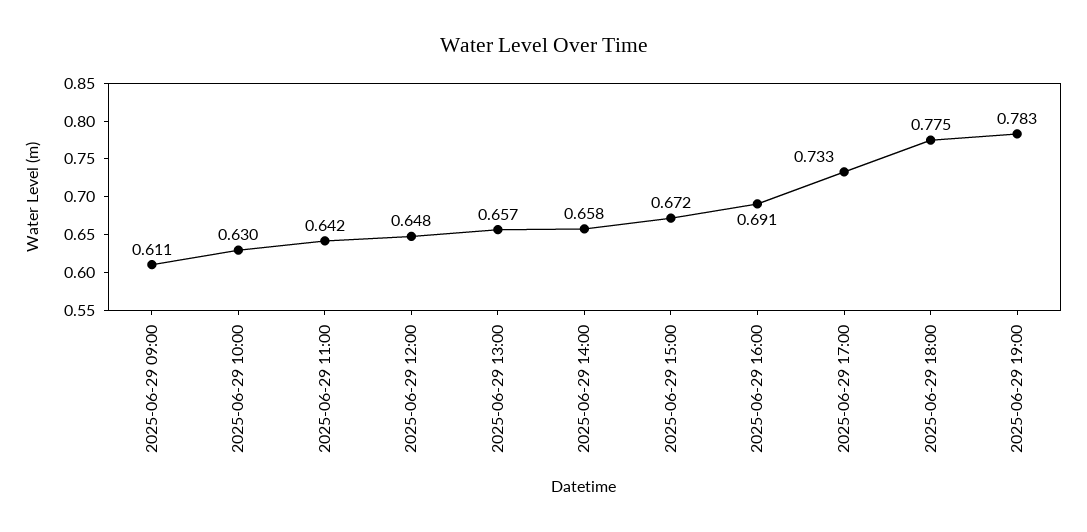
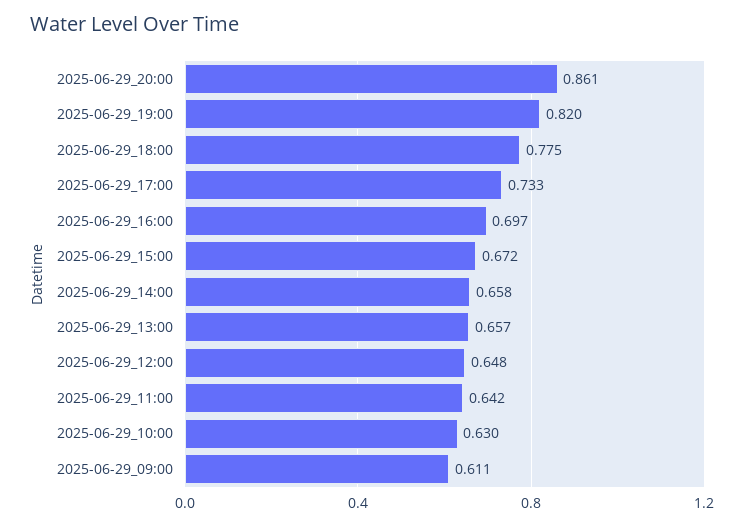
2025-06-29 16:00: 0.691 -> 0.697
2025-06-29 19:00: 0.783 -> 0.82
2025-06-29_20:00: none -> 0.861

